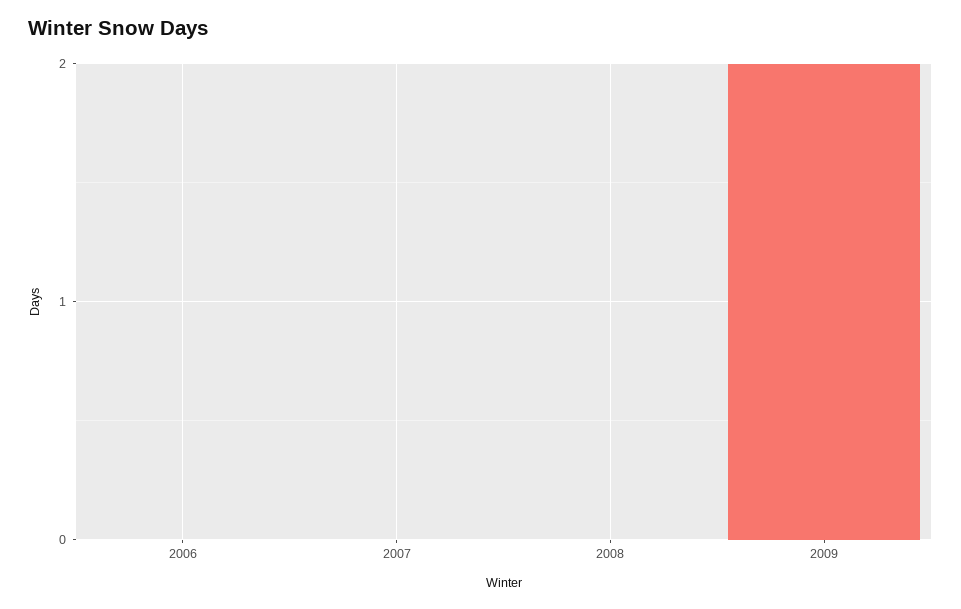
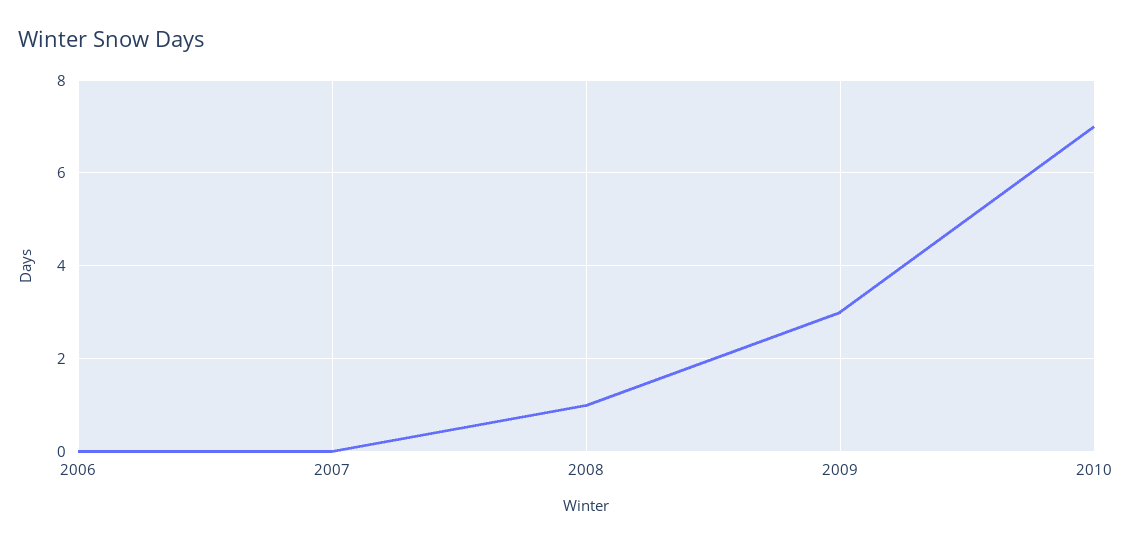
2008: 0 -> 1
2009: 2 -> 3
2010: none -> 7

